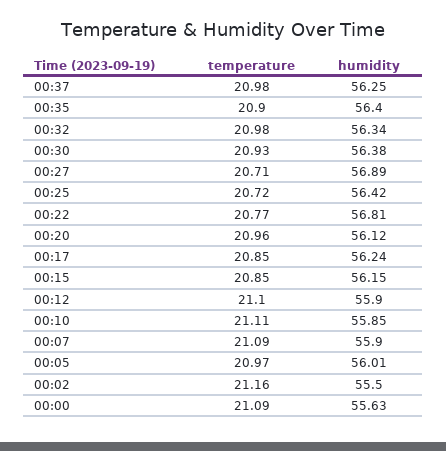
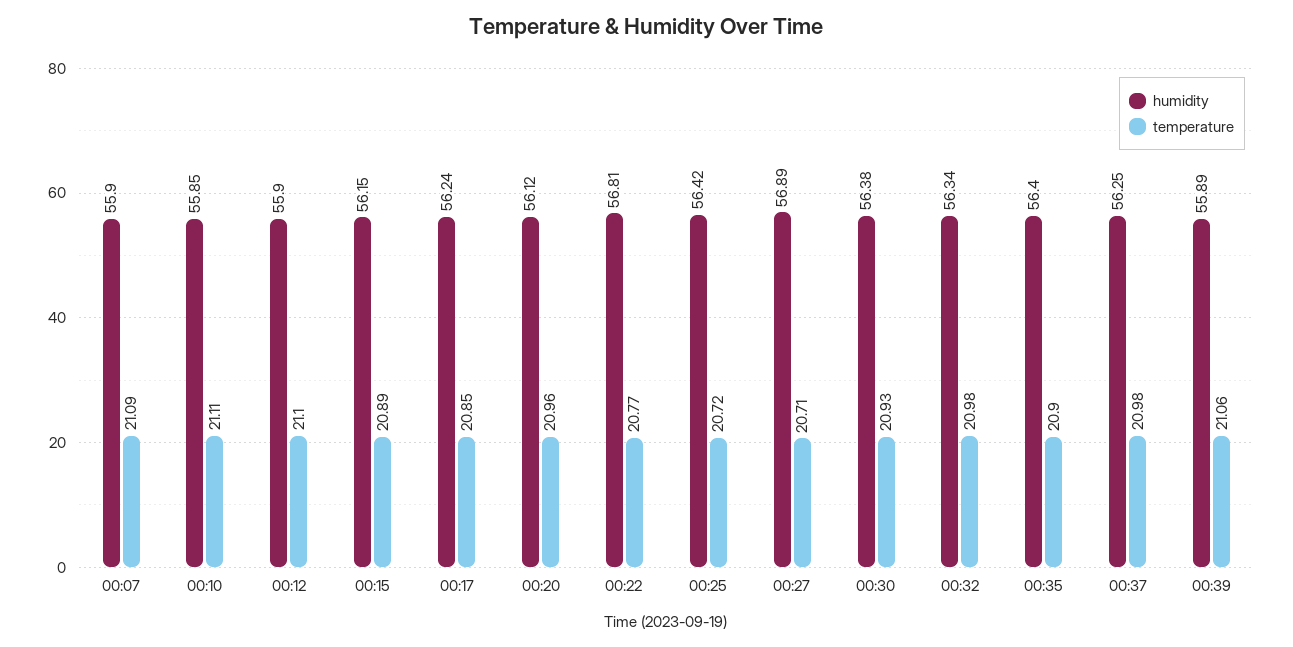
temperature, 00:15: 20.85 -> 20.89
temperature, 00:05: 20.97 -> none
humidity, 00:05: 56.01 -> none
temperature, 00:02: 21.16 -> none
humidity, 00:02: 55.5 -> none
temperature, 00:00: 21.09 -> none
humidity, 00:00: 55.63 -> none
humidity, 00:39: none -> 55.89
temperature, 00:39: none -> 21.06

